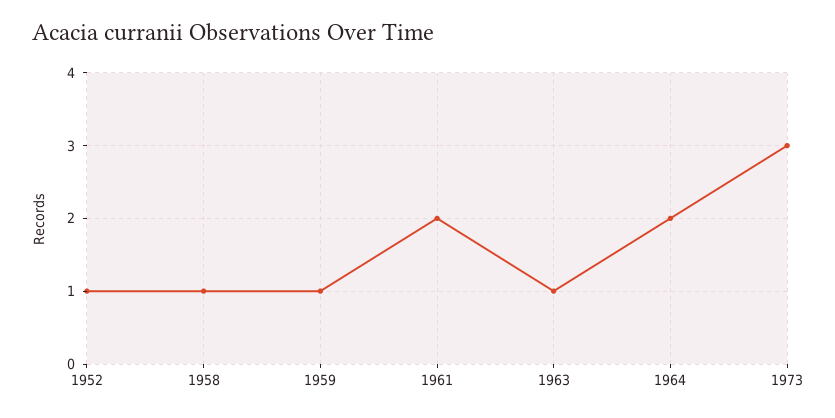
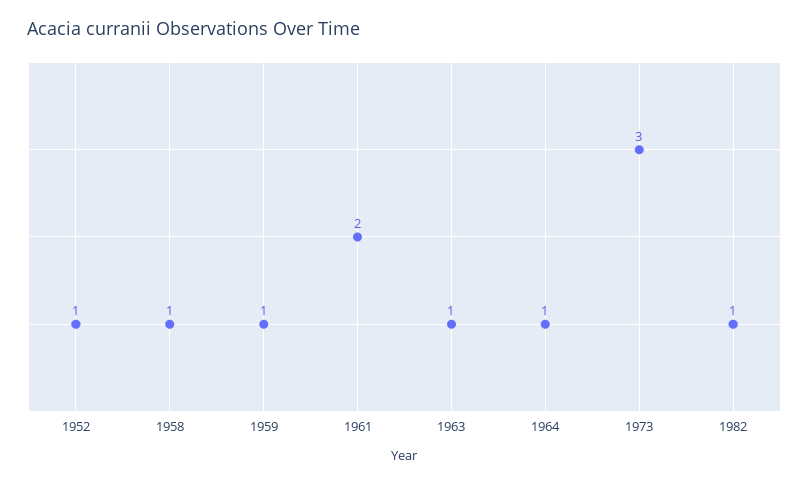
1964: 2 -> 1
1982: none -> 1

